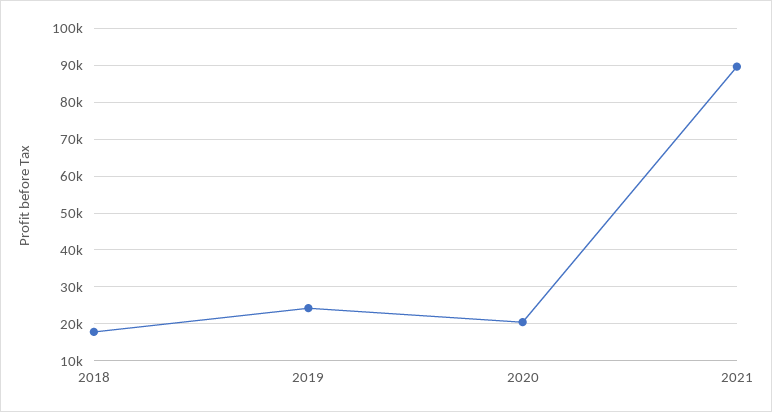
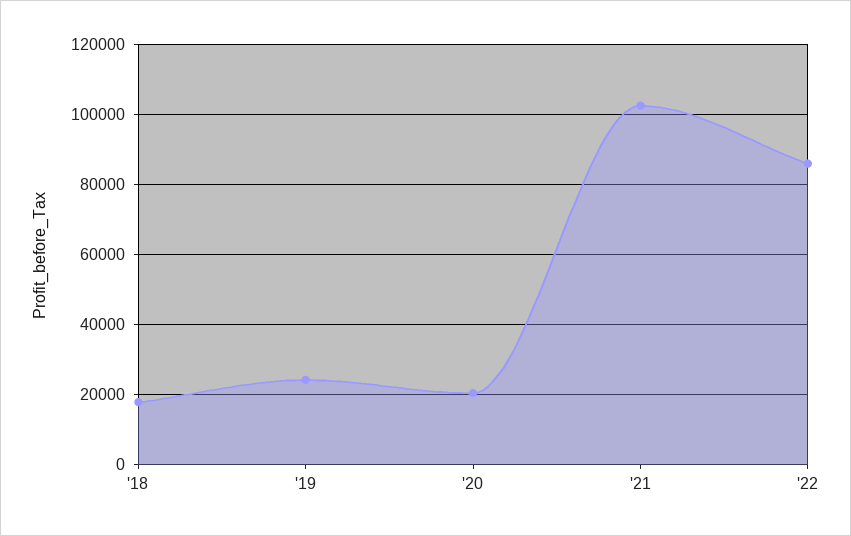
2021: 90000 -> 102000
'22: none -> 86000

